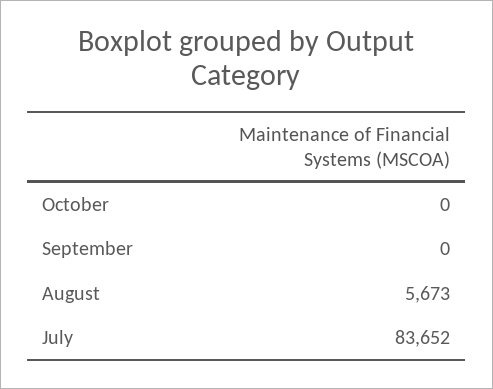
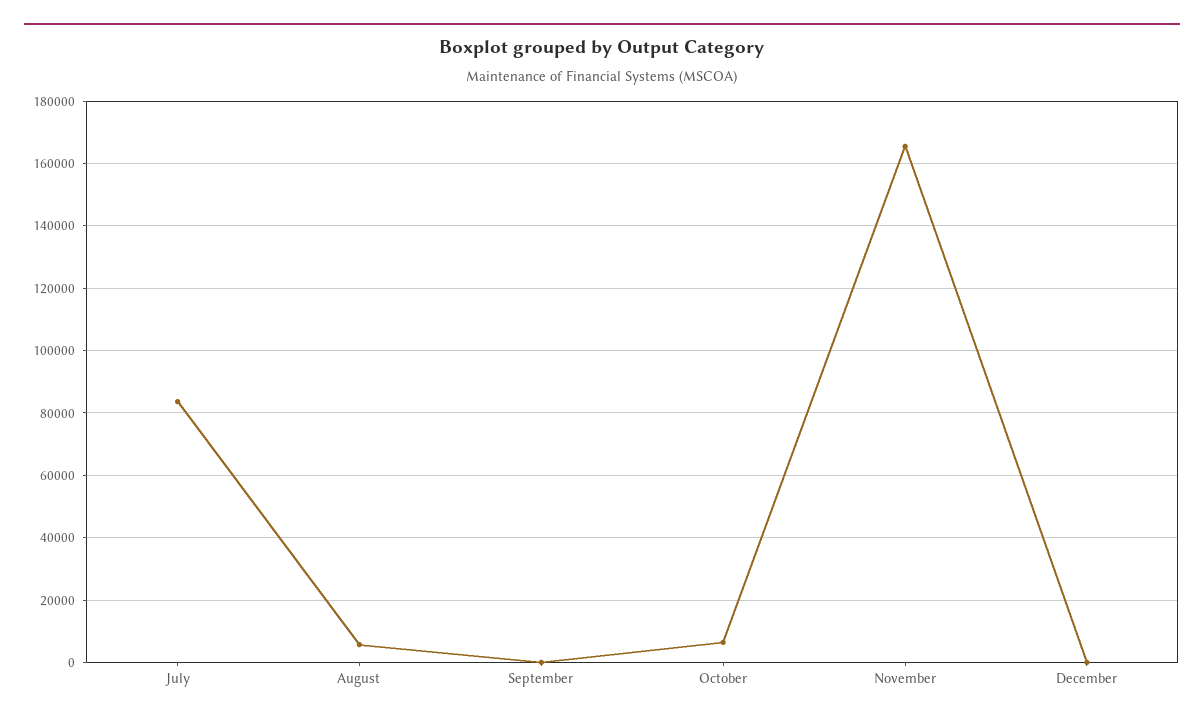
October: 0 -> 6000
November: none -> 166000
December: none -> 0

